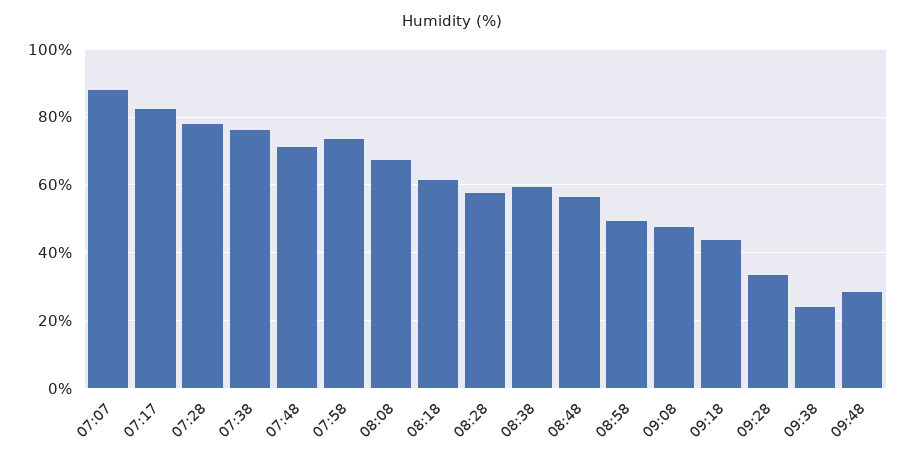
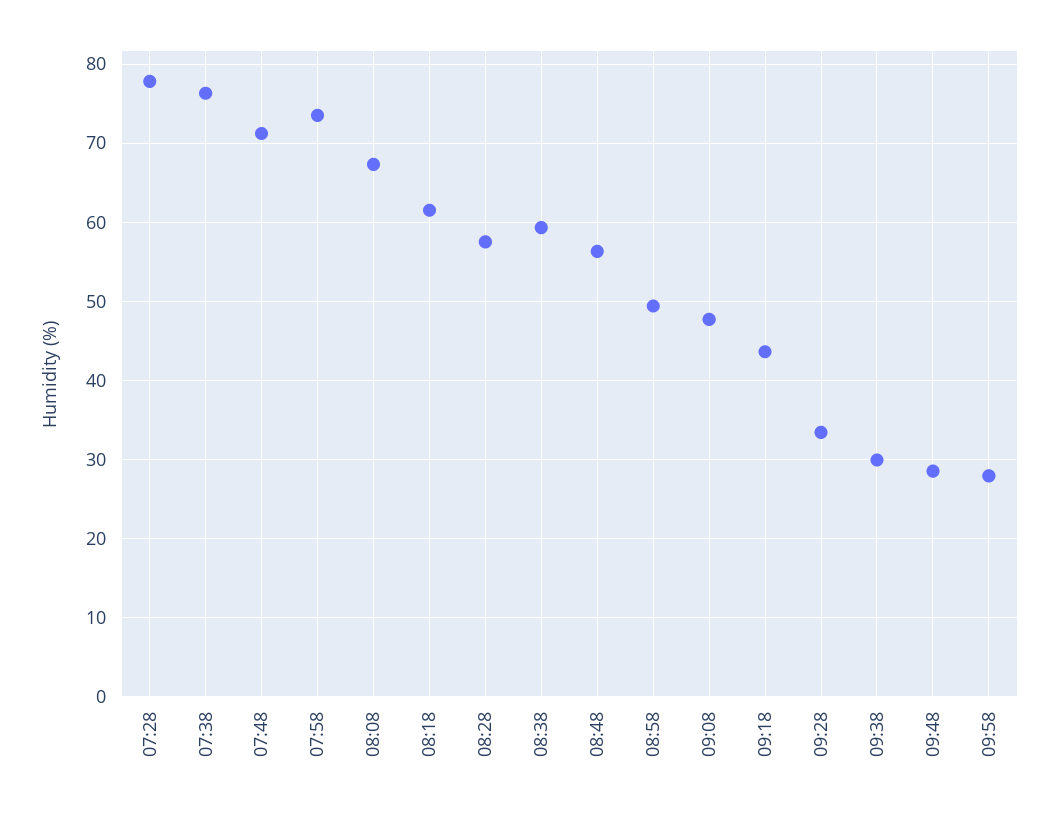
07:07: 88 -> none
07:17: 82 -> none
09:38: 24 -> 30
09:58: none -> 28

